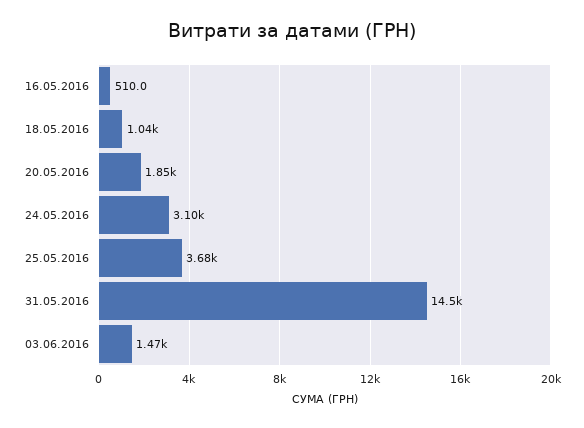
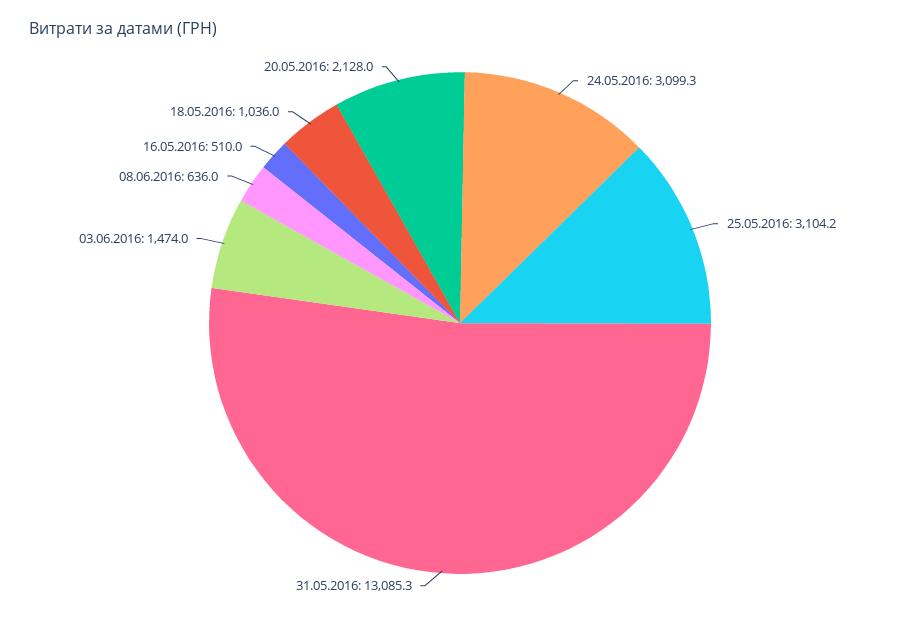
20.05.2016: 1850 -> 2128
25.05.2016: 3680 -> 3104.2
31.05.2016: 14500 -> 13085.3
08.06.2016: none -> 636

